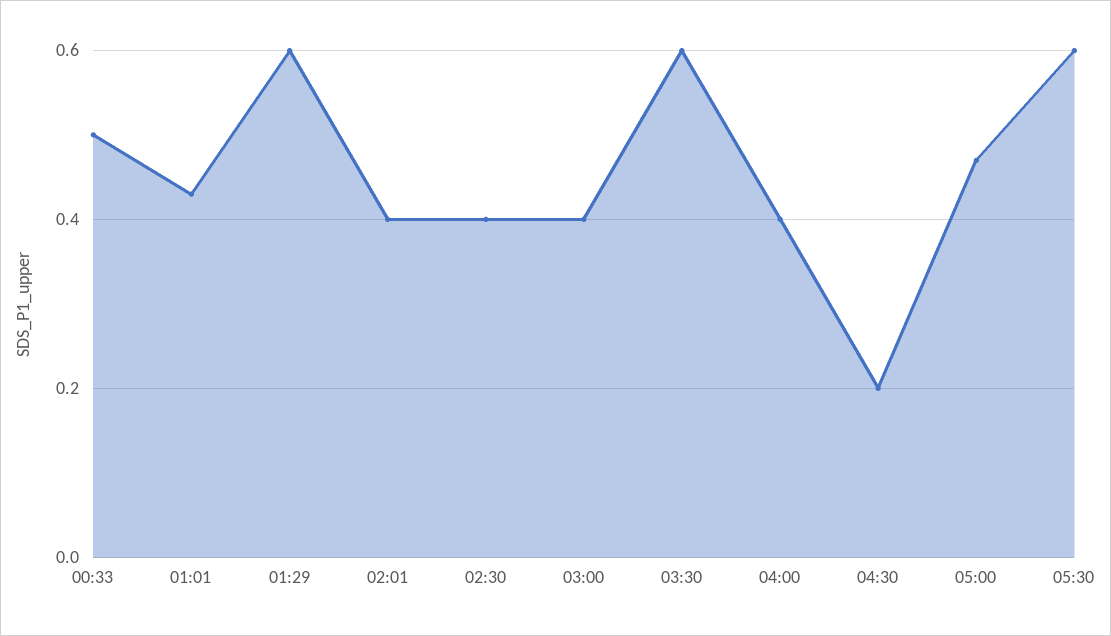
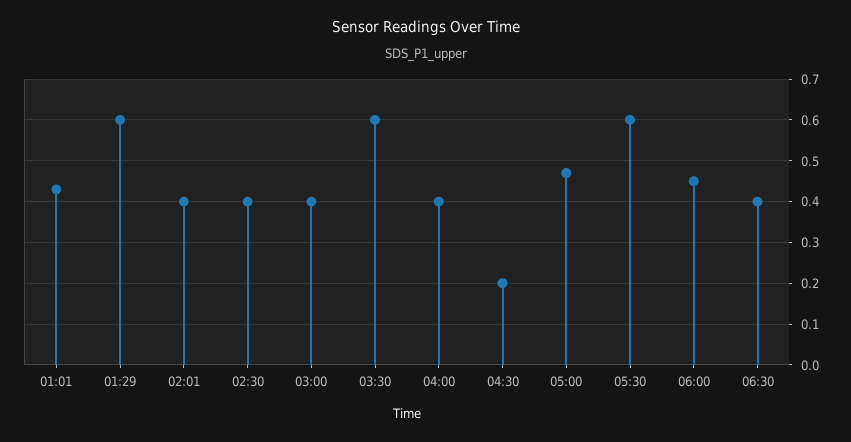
00:33: 0.5 -> none
06:00: none -> 0.45
06:30: none -> 0.4

